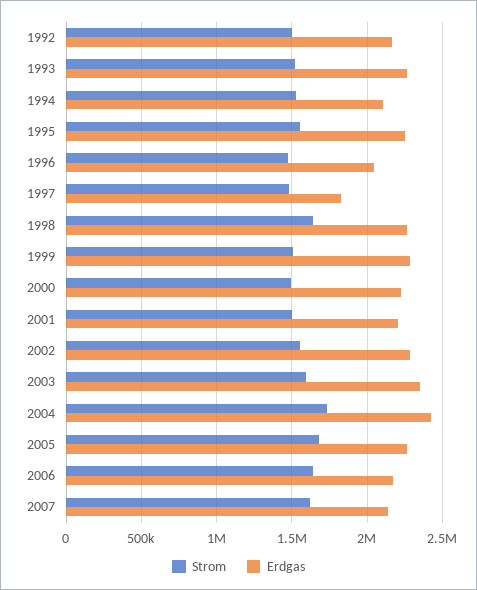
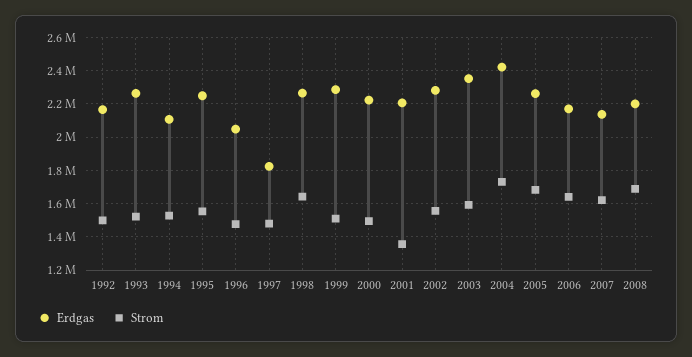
Strom, 2001: 1500000 -> 1350000
Erdgas, 2008: none -> 2200000
Strom, 2008: none -> 1700000

